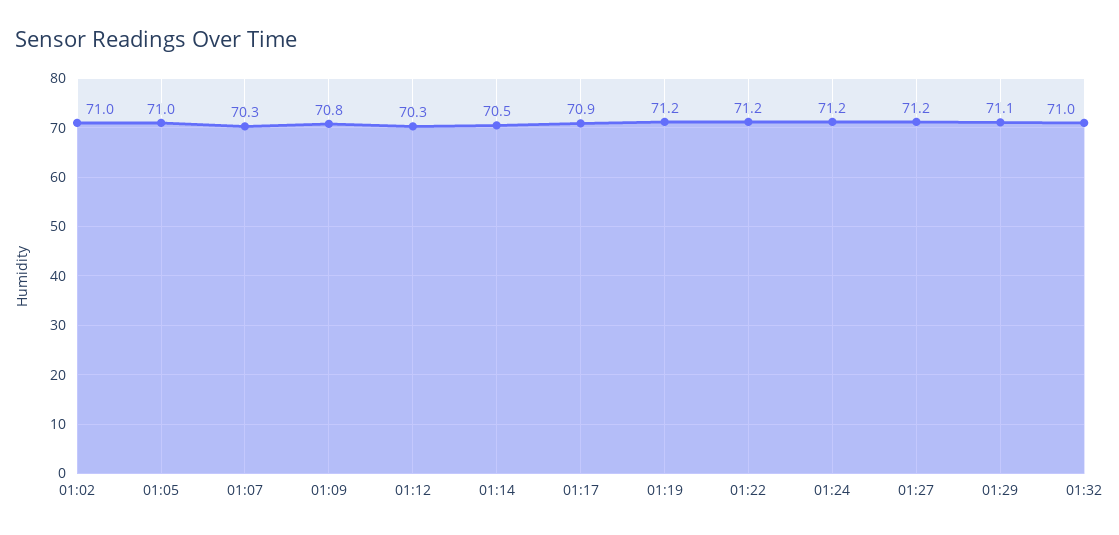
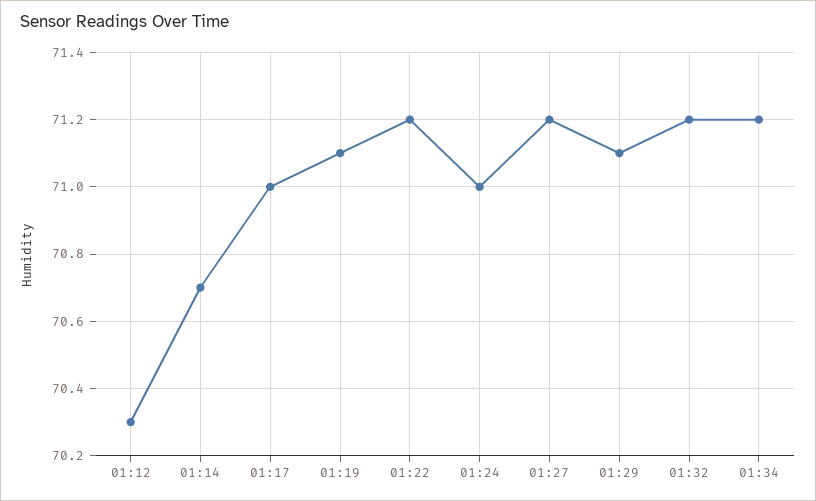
01:02: 71 -> none
01:05: 71 -> none
01:07: 70.3 -> none
01:09: 70.8 -> none
01:14: 70.5 -> 70.7
01:17: 70.9 -> 71
01:19: 71.2 -> 71.1
01:24: 71.2 -> 71
01:32: 71 -> 71.2
01:34: none -> 71.2

